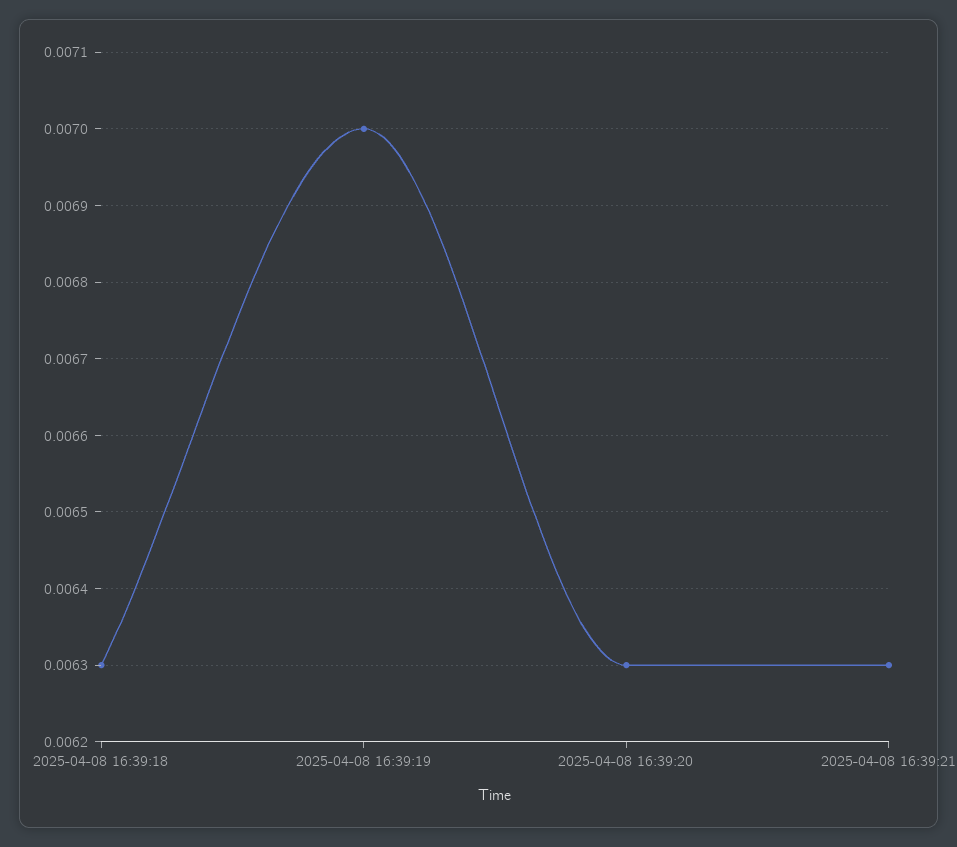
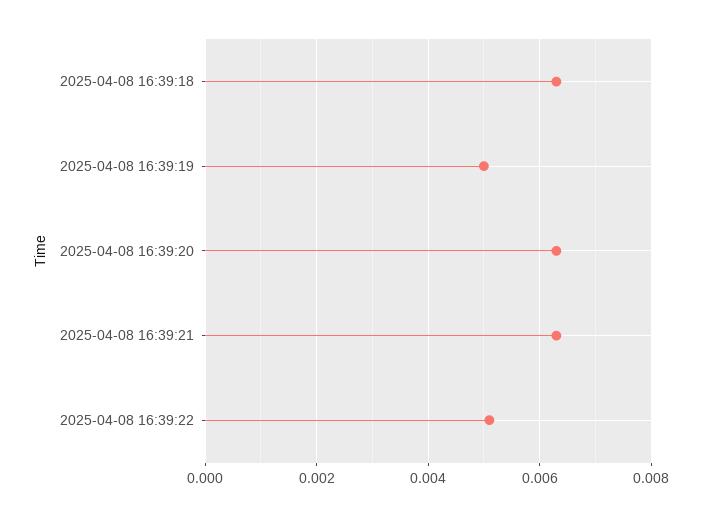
2025-04-08 16:39:19: 0.007 -> 0.005
2025-04-08 16:39:22: none -> 0.005

